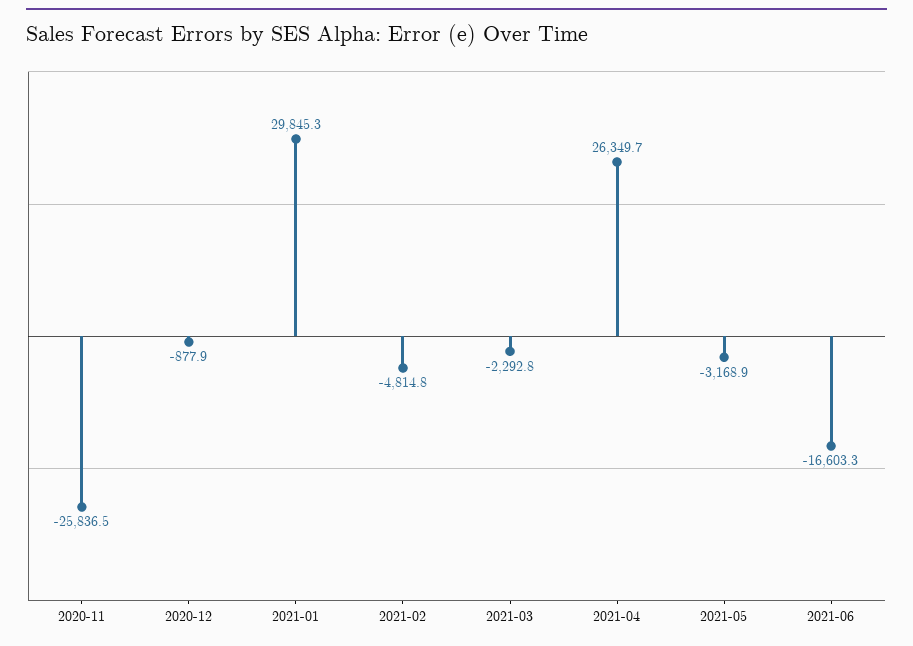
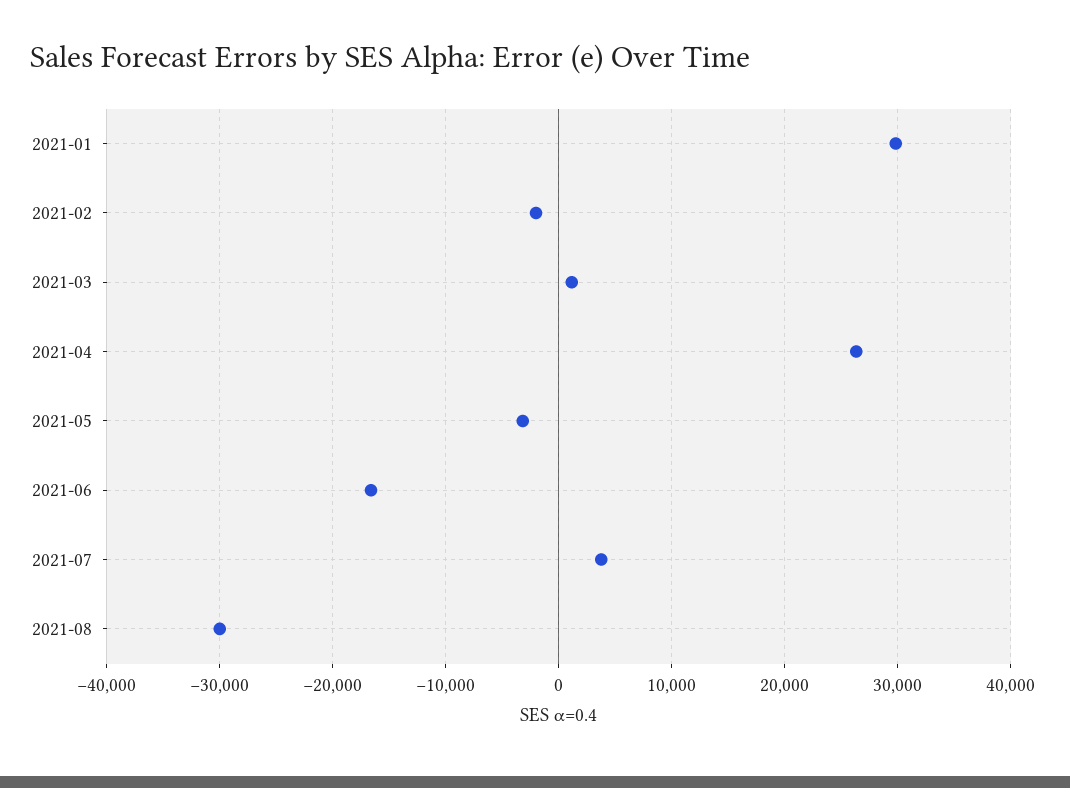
2020-11: -25836.5 -> none
2020-12: -877.9 -> none
2021-02: -4814.8 -> -2000
2021-03: -2292.8 -> 1000
2021-07: none -> 4000
2021-08: none -> -30000

